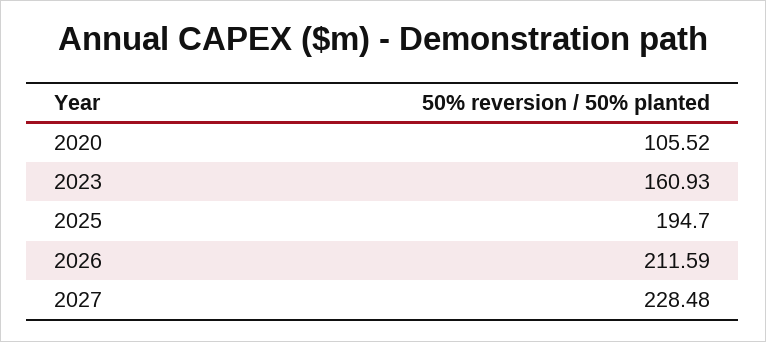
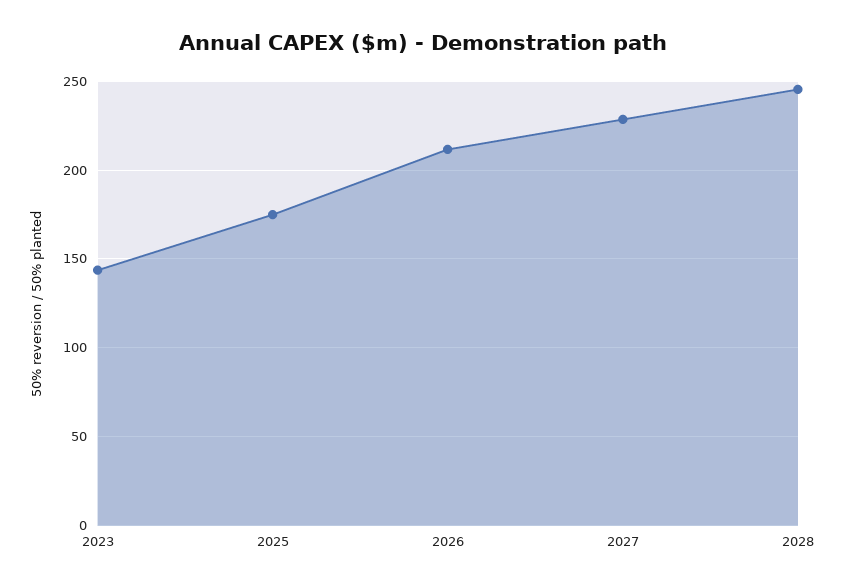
2020: 105.52 -> none
2023: 160.93 -> 145
2025: 194.7 -> 175
2028: none -> 245

